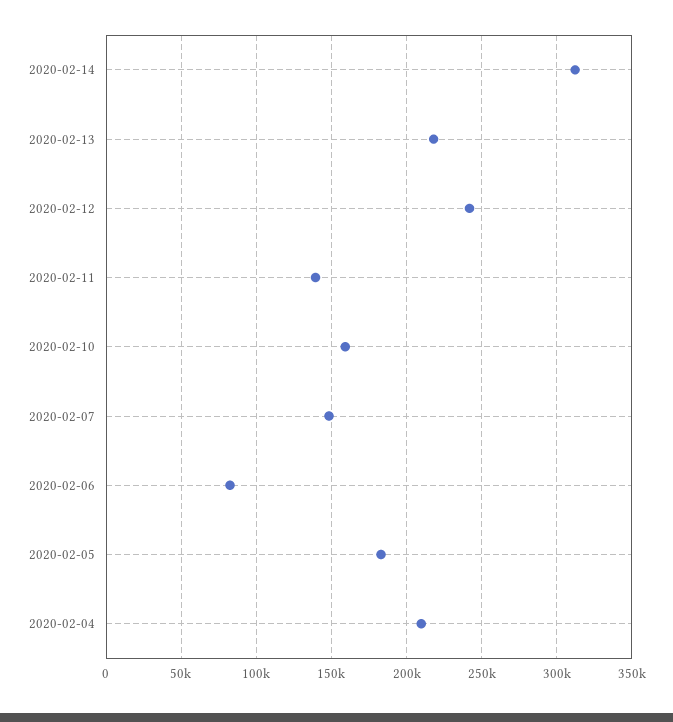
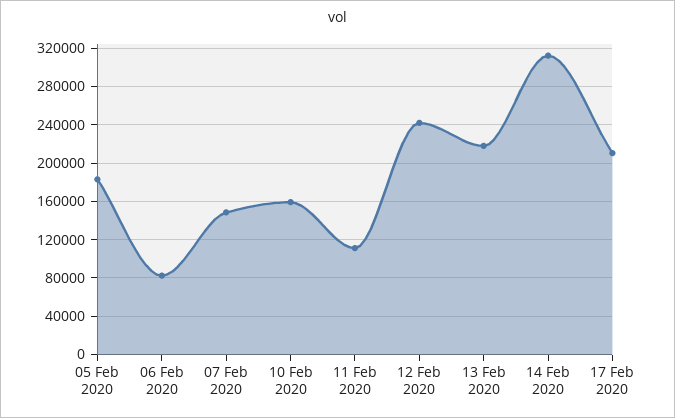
2020-02-11: 140000 -> 110000
2020-02-04: 210000 -> none
17 Feb 2020: none -> 210000

